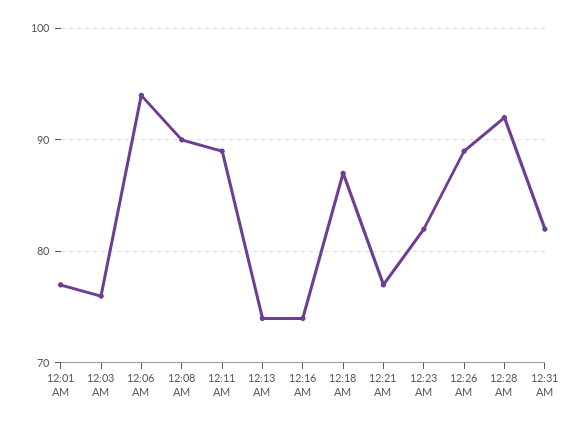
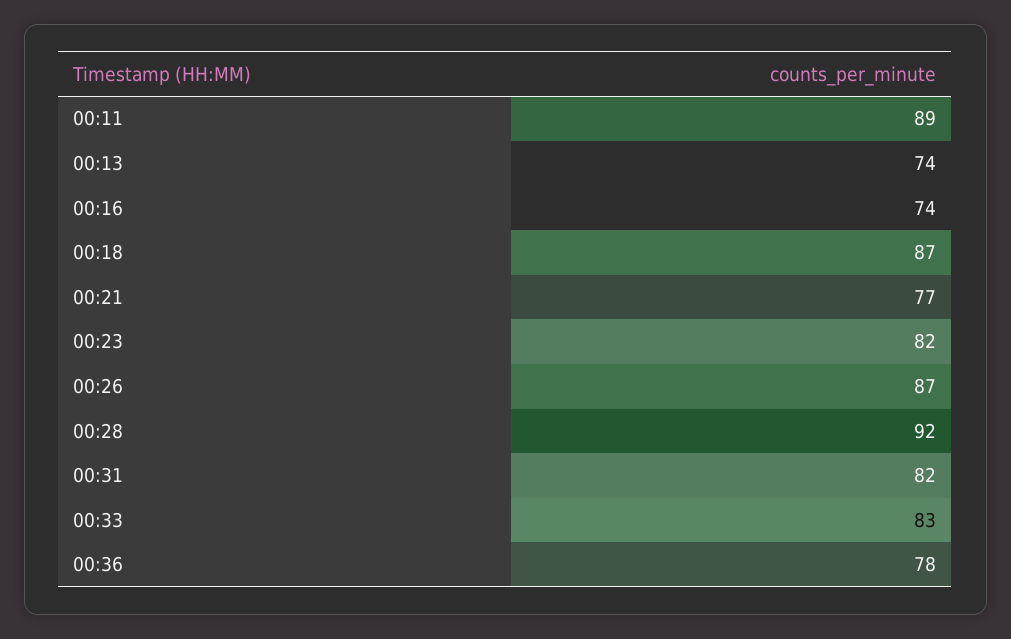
12:01 AM: 77 -> none
12:03 AM: 76 -> none
12:06 AM: 94 -> none
12:08 AM: 90 -> none
12:26 AM: 89 -> 87
00:33: none -> 83
00:36: none -> 78

